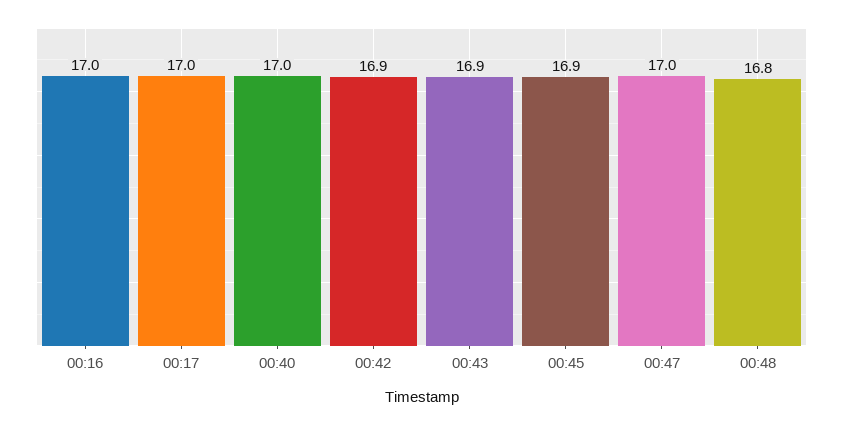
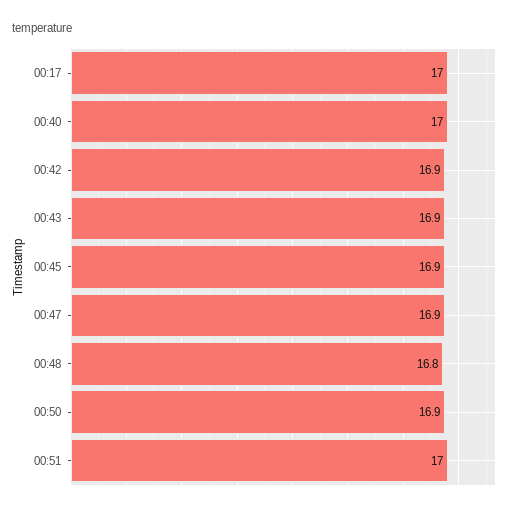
00:16: 17 -> none
00:47: 17 -> 16.9
00:50: none -> 16.9
00:51: none -> 17

